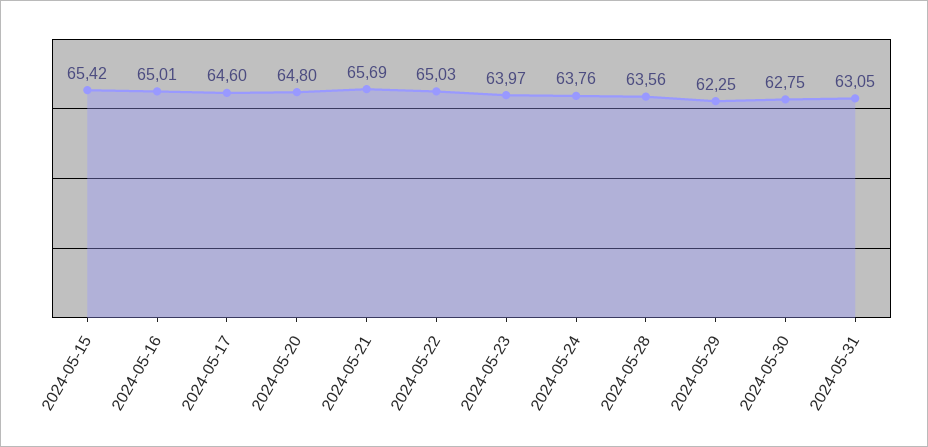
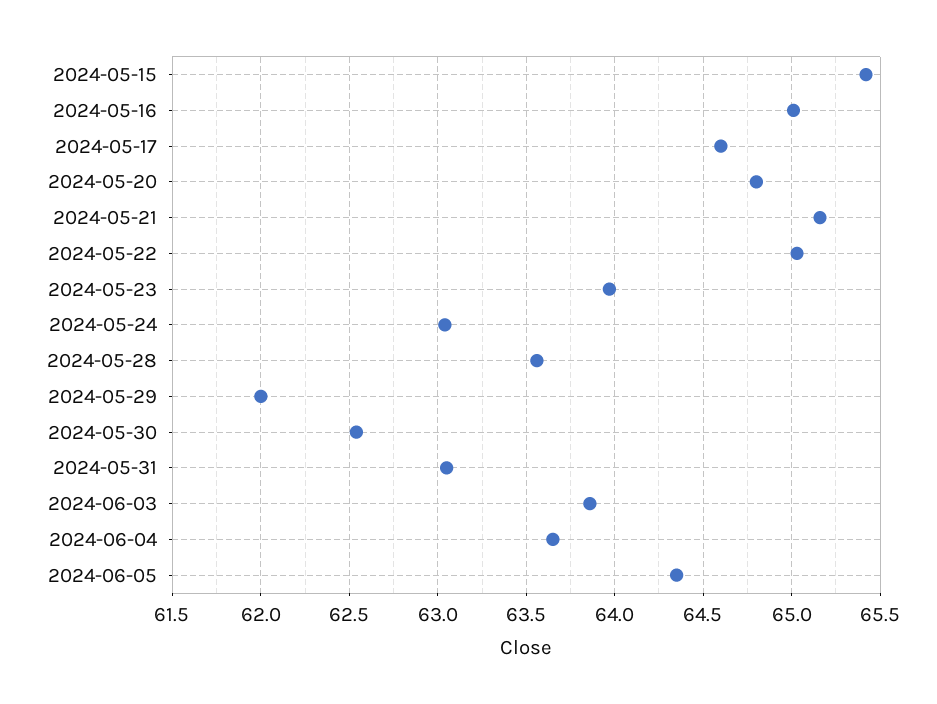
2024-05-21: 65.69 -> 65.15
2024-05-24: 63.76 -> 63.05
2024-05-29: 62.25 -> 62
2024-05-30: 62.75 -> 62.55
2024-06-03: none -> 63.85
2024-06-04: none -> 63.65
2024-06-05: none -> 64.35

